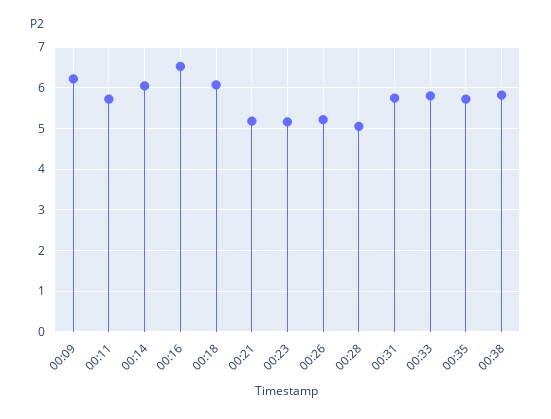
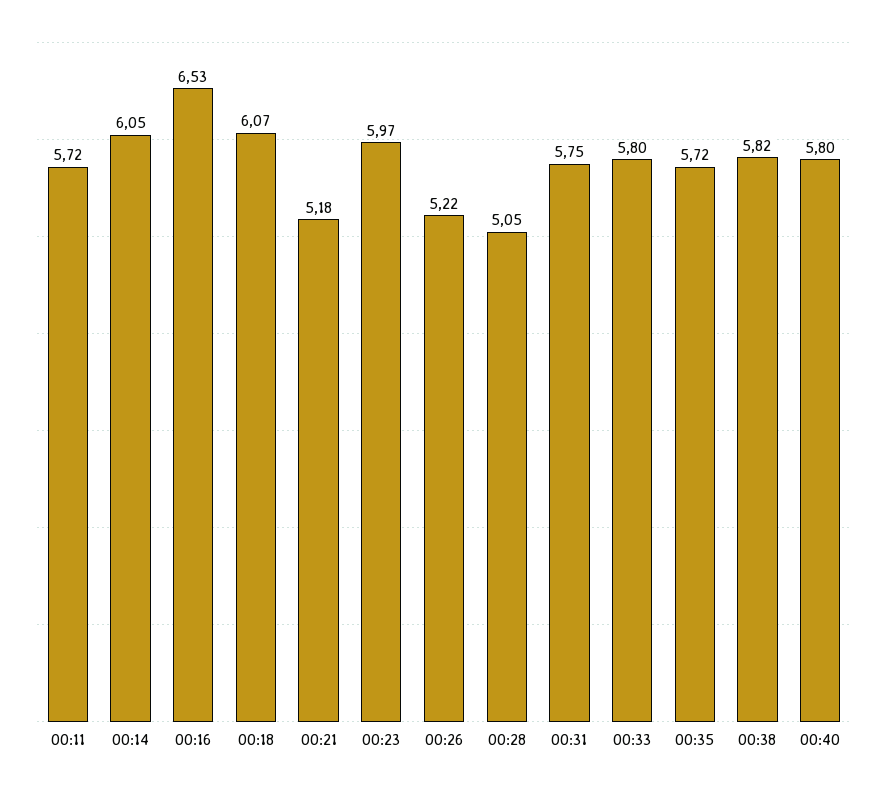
00:09: 6.2 -> none
00:23: 5.2 -> 5.97
00:40: none -> 5.8

